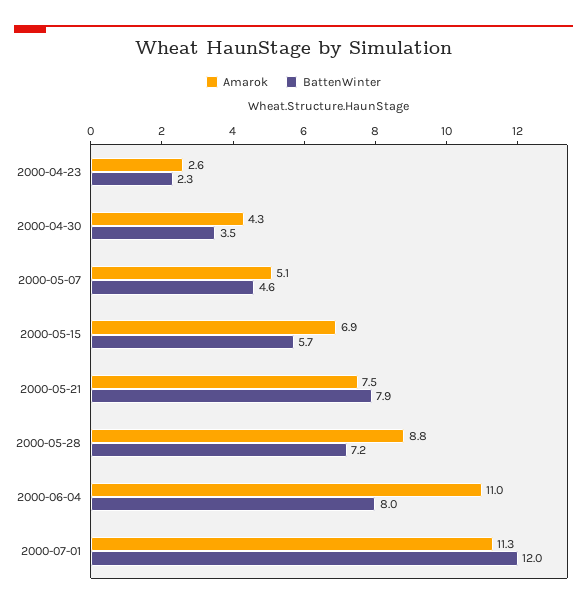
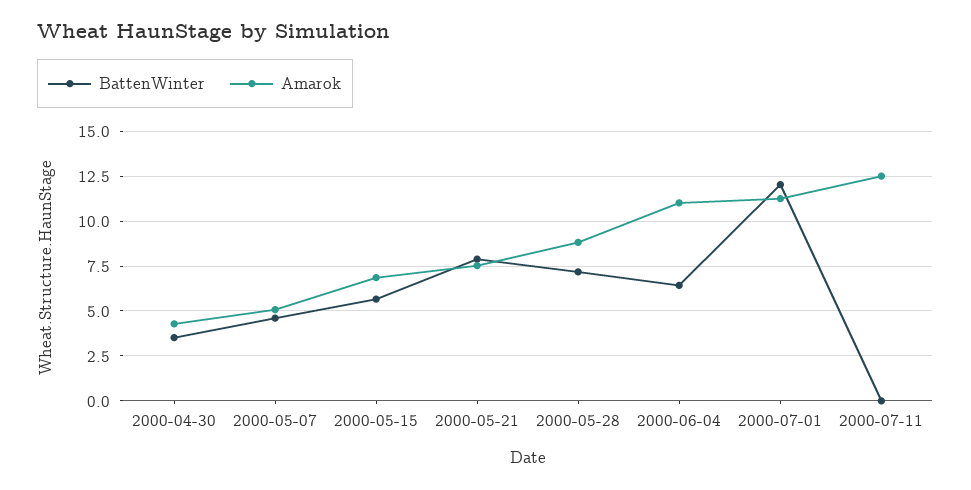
Amarok, 2000-04-23: 2.6 -> none
BattenWinter, 2000-04-23: 2.3 -> none
BattenWinter, 2000-06-04: 8 -> 6.5
BattenWinter, 2000-07-11: none -> 0
Amarok, 2000-07-11: none -> 12.5

